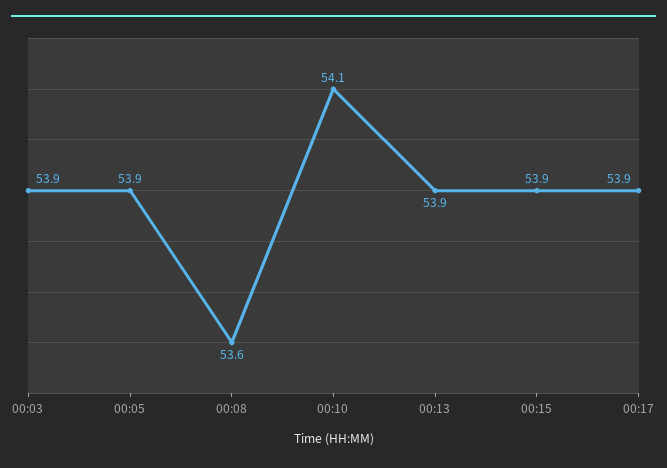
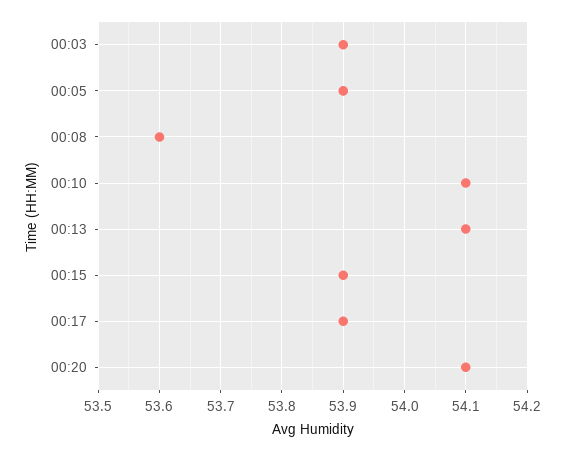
00:13: 53.9 -> 54.1
00:20: none -> 54.1

